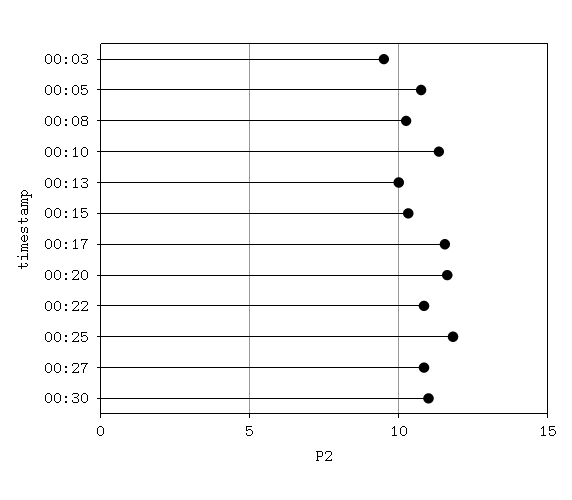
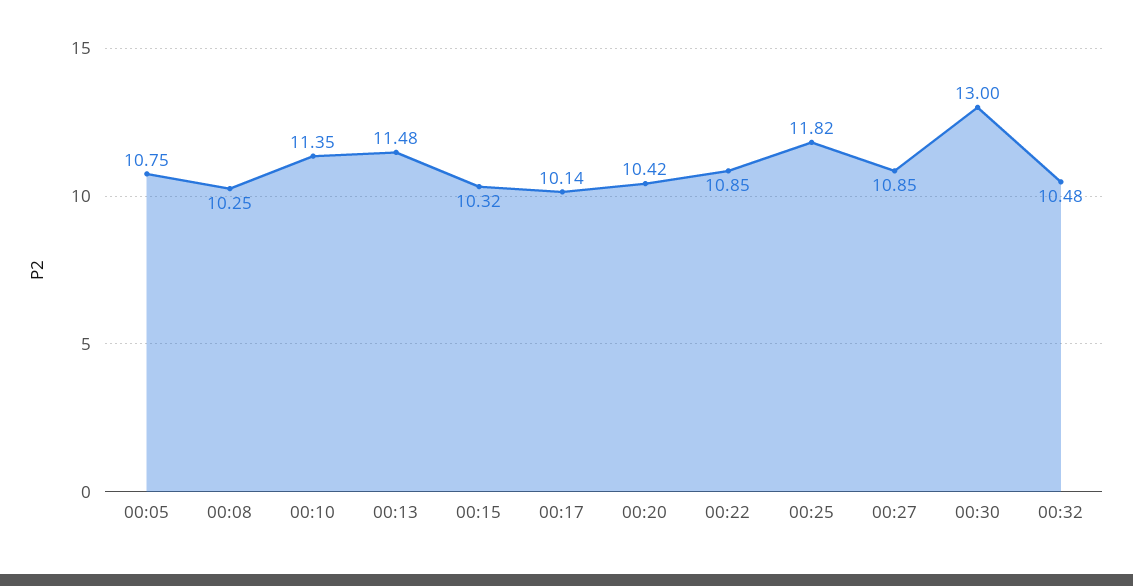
00:03: 9.5 -> none
00:13: 10 -> 11.48
00:17: 11.5 -> 10.14
00:20: 11.5 -> 10.42
00:30: 11 -> 13
00:32: none -> 10.48

